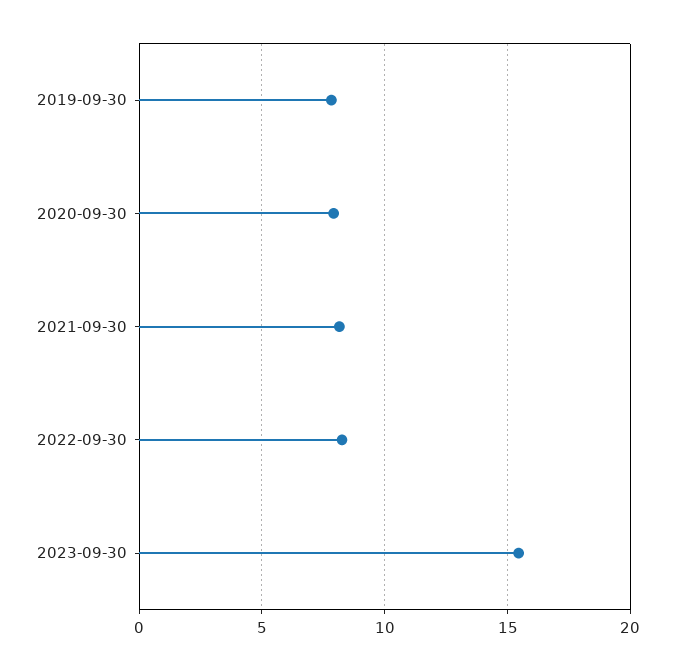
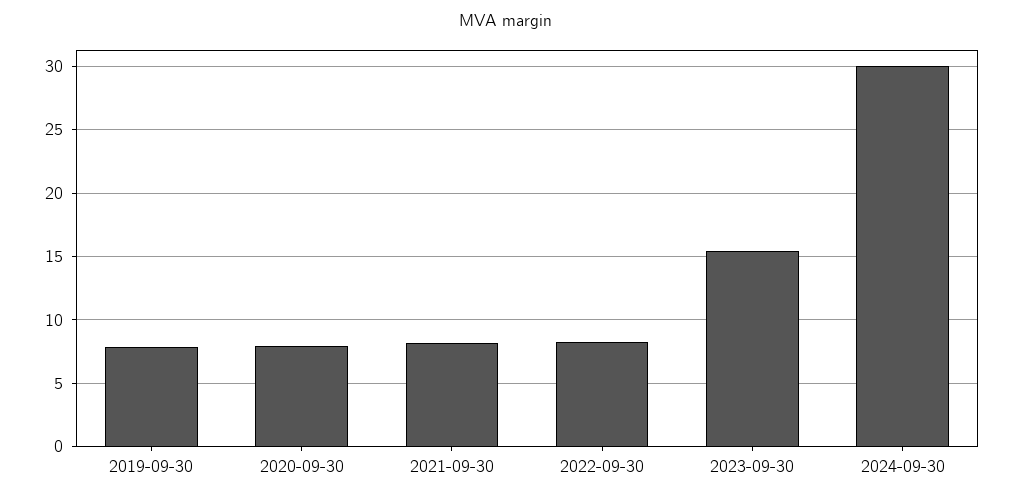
2024-09-30: none -> 30

